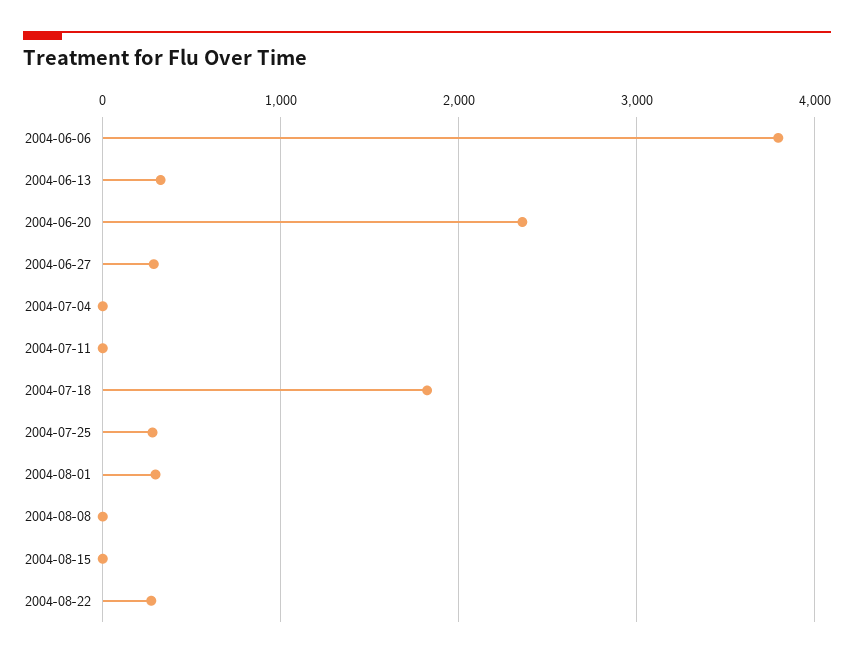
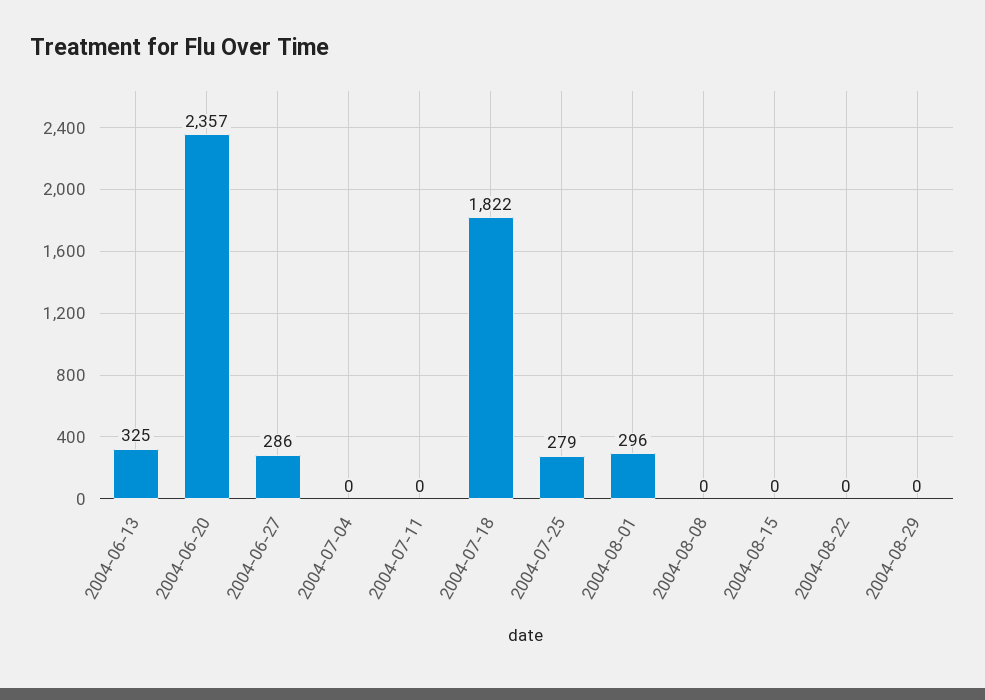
2004-06-06: 3800 -> none
2004-08-22: 300 -> 0
2004-08-29: none -> 0

